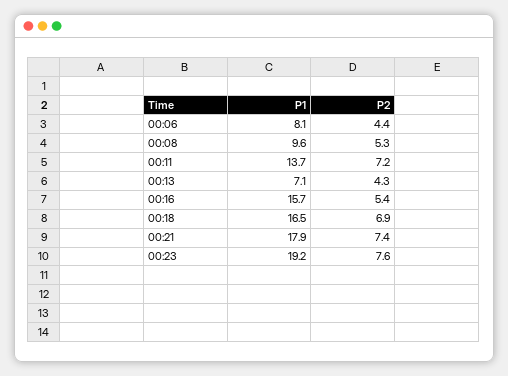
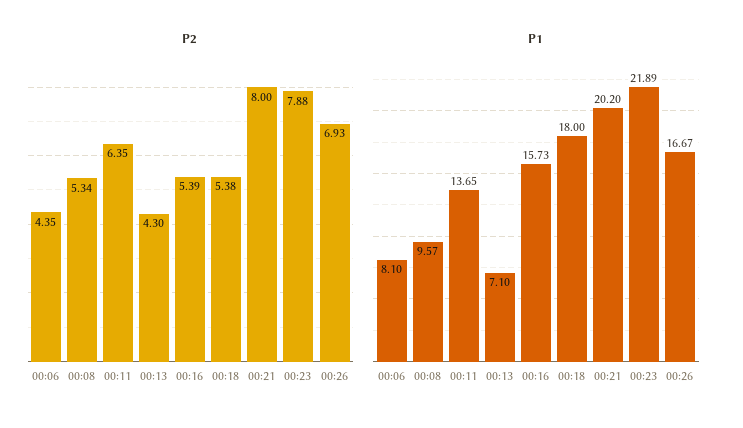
P2, 00:11: 7.2 -> 6.35
P1, 00:18: 16.5 -> 18
P2, 00:18: 6.9 -> 5.38
P1, 00:21: 17.9 -> 20.2
P2, 00:21: 7.4 -> 8
P1, 00:23: 19.2 -> 21.89
P2, 00:23: 7.6 -> 7.88
P2, 00:26: none -> 6.93
P1, 00:26: none -> 16.67

